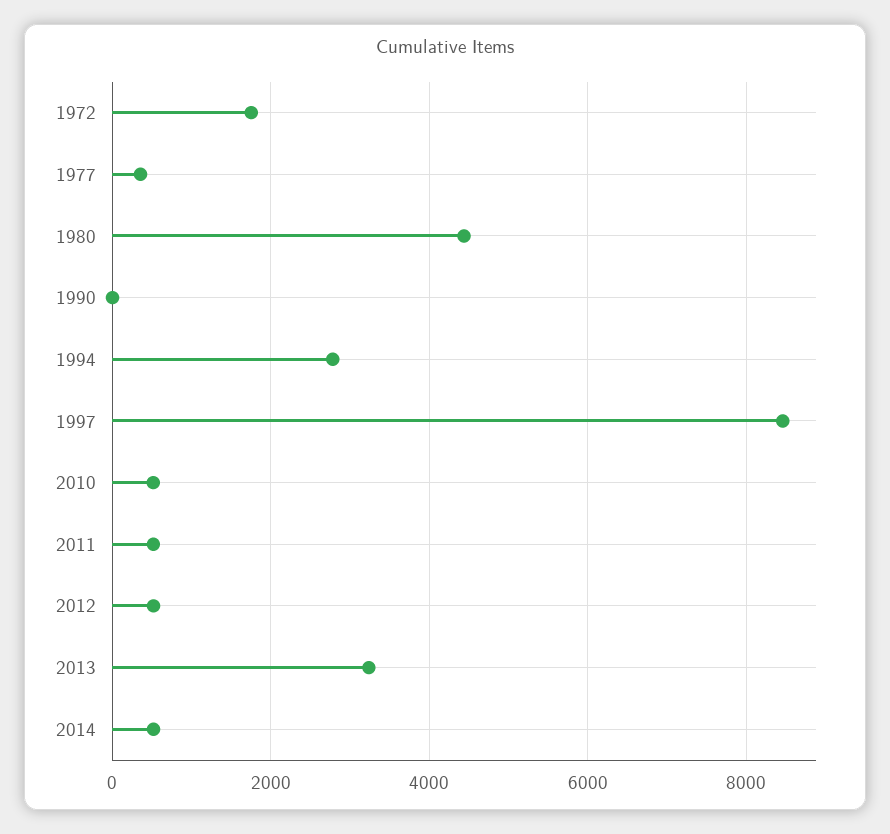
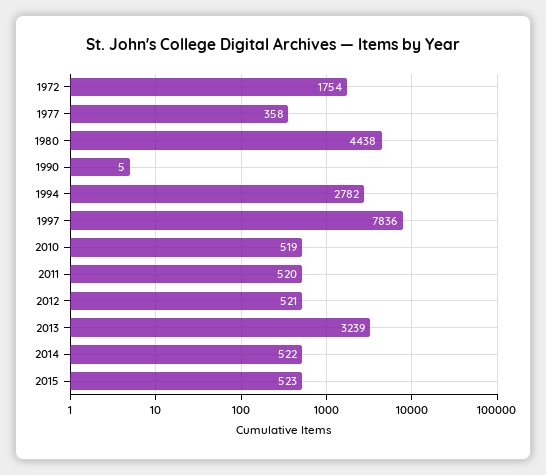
1997: 8400 -> 7836
2015: none -> 523

